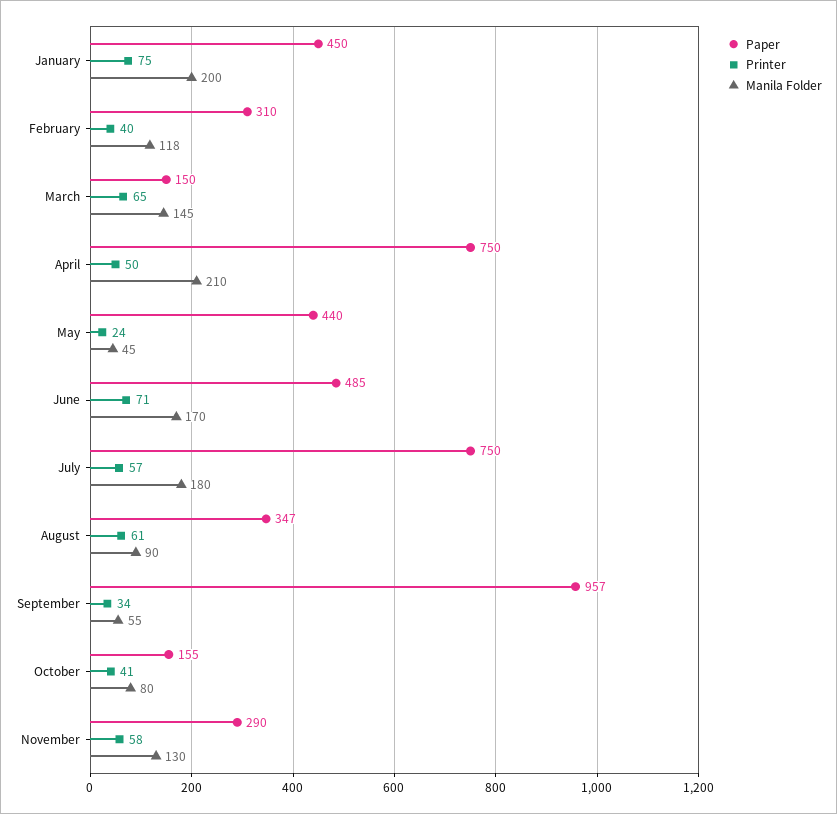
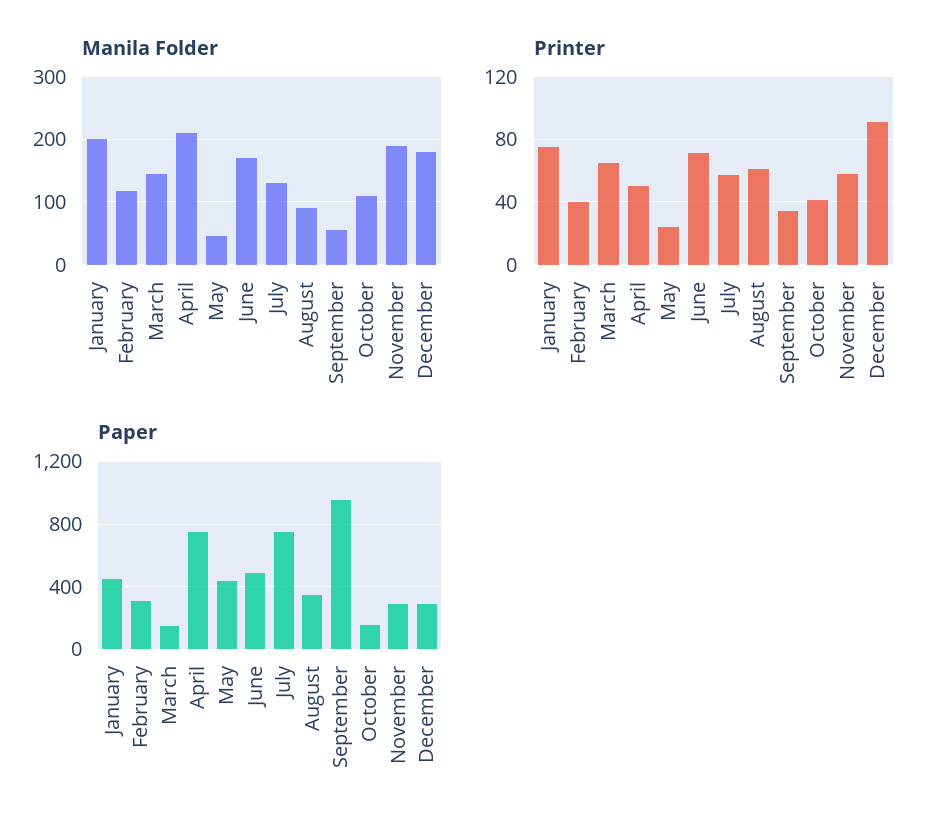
Manila Folder, July: 180 -> 130
Manila Folder, October: 80 -> 110
Manila Folder, November: 130 -> 190
Manila Folder, December: none -> 180
Printer, December: none -> 90
Paper, December: none -> 300

